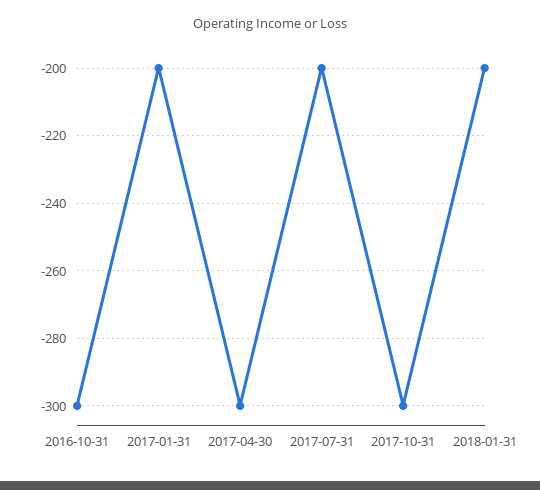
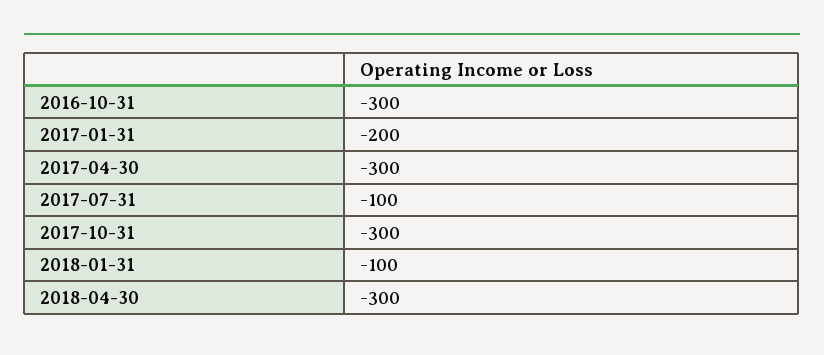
2017-07-31: -200 -> -100
2018-01-31: -200 -> -100
2018-04-30: none -> -300

